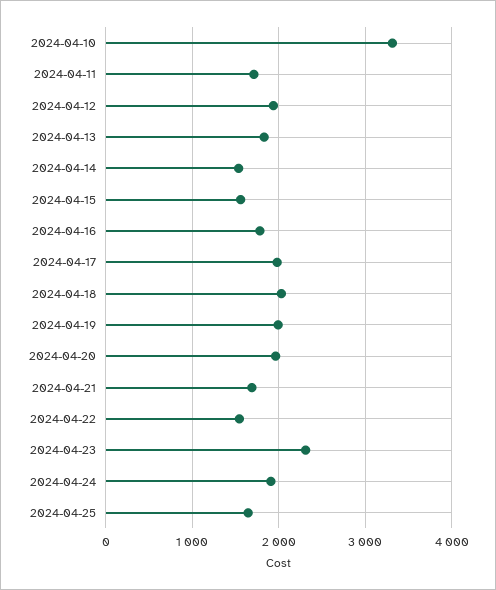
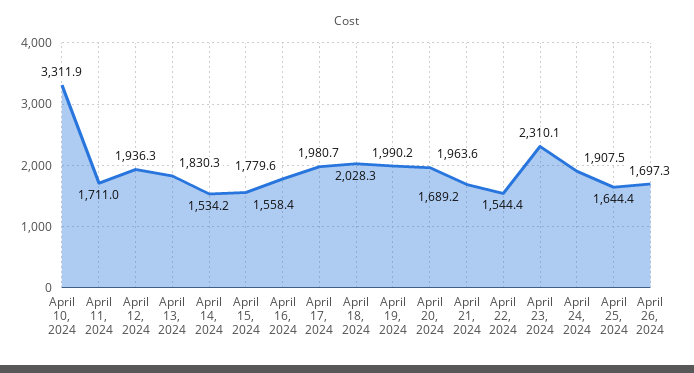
April 26, 2024: none -> 1697.3

